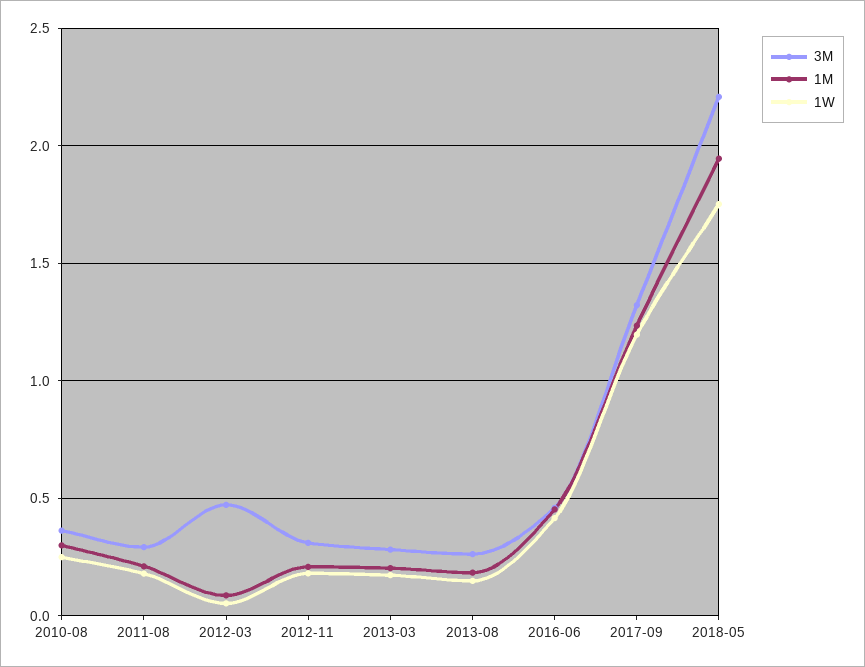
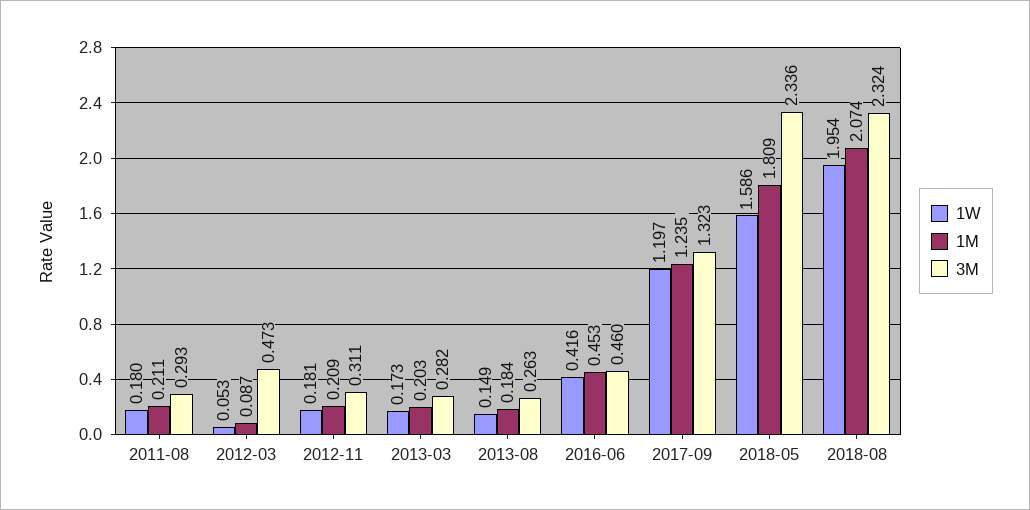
3M, 2010-08: 0.35 -> none
1M, 2010-08: 0.3 -> none
1W, 2010-08: 0.25 -> none
3M, 2018-05: 2.2 -> 2.336
1M, 2018-05: 1.95 -> 1.809
1W, 2018-05: 1.75 -> 1.586
1W, 2018-08: none -> 1.954
1M, 2018-08: none -> 2.074
3M, 2018-08: none -> 2.324

